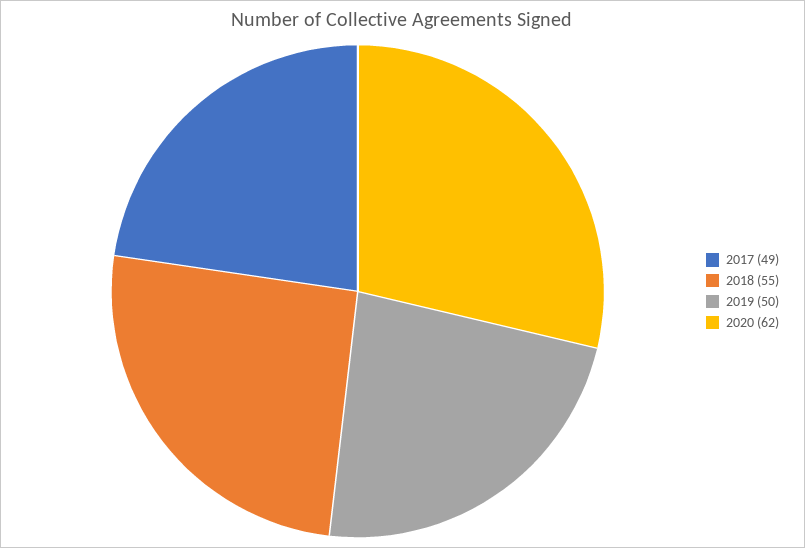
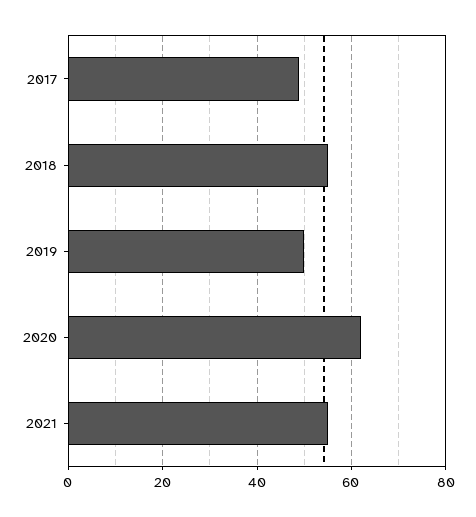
2021: none -> 55

